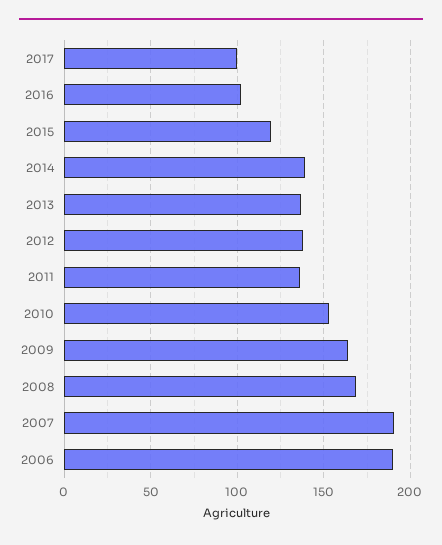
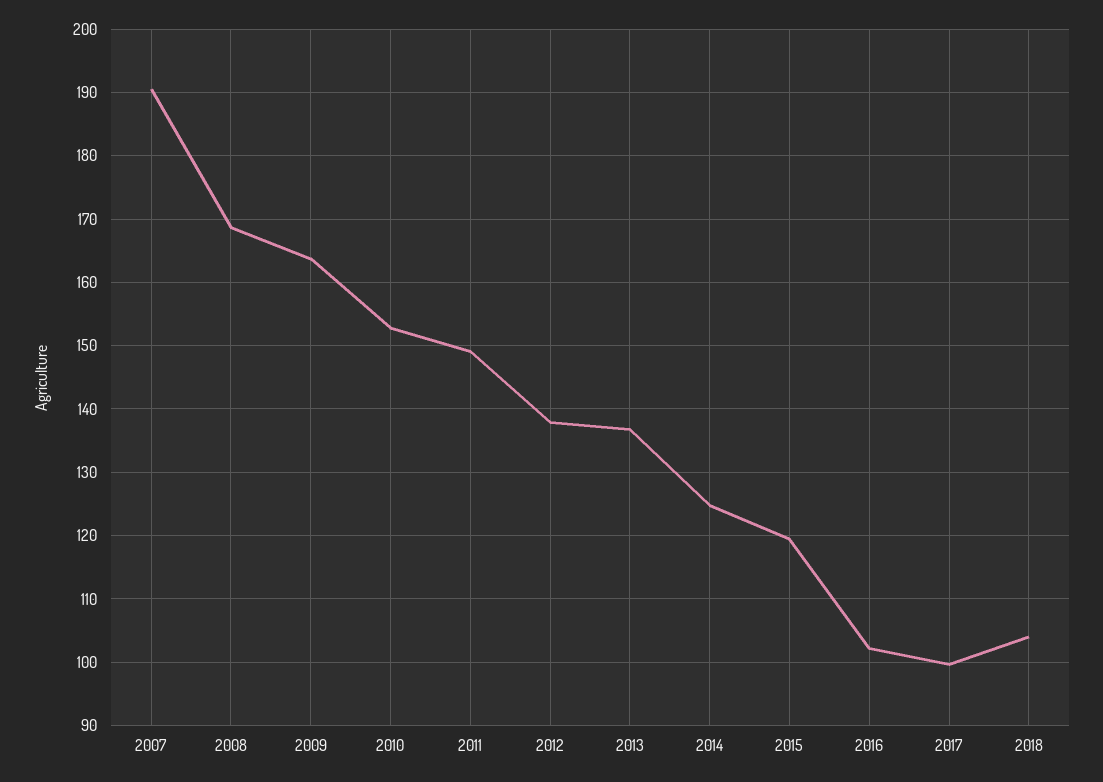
2014: 140 -> 125
2011: 135 -> 149
2006: 190 -> none
2018: none -> 104

